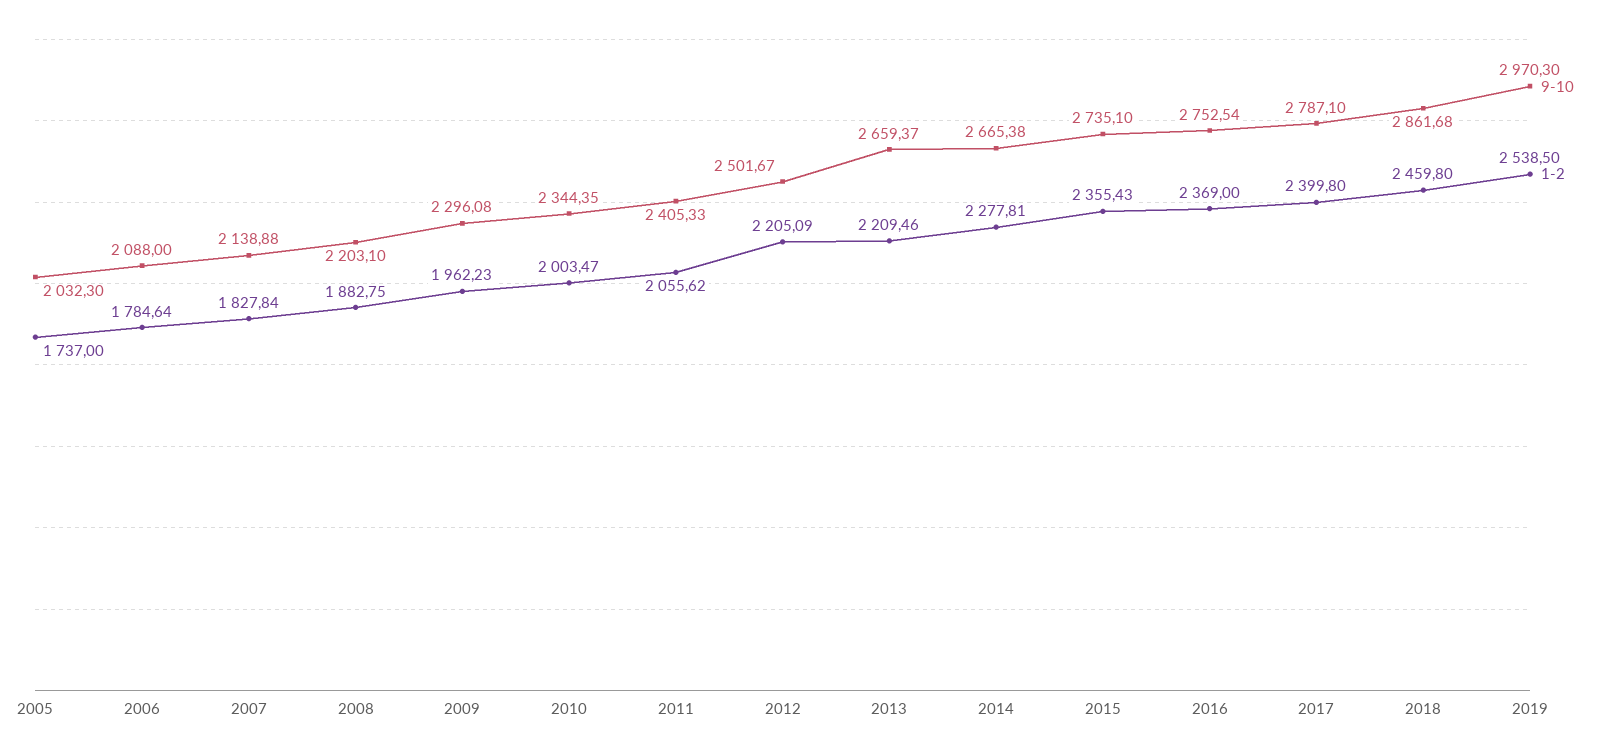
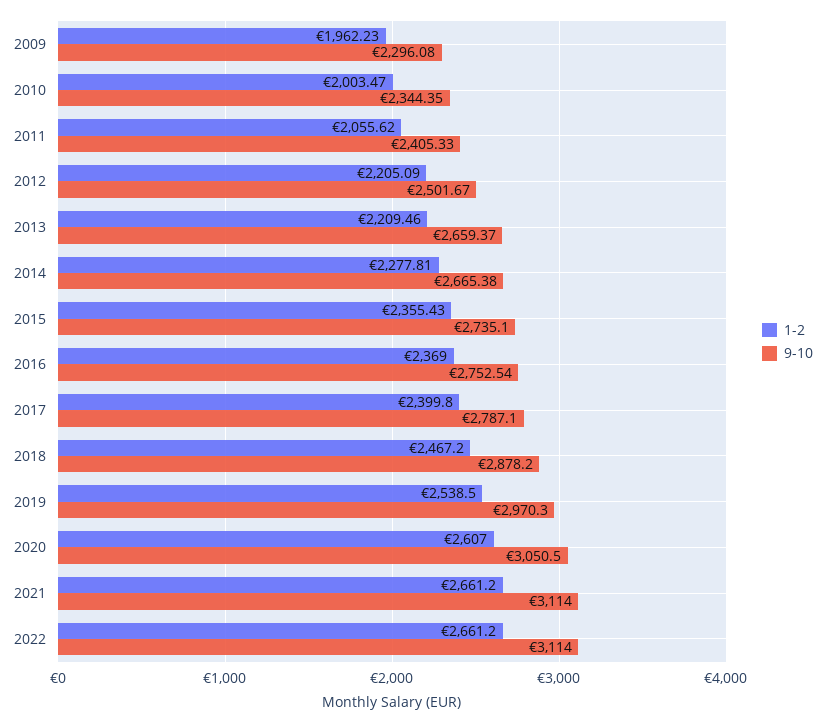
9-10, 2005: 2032.3 -> none
1-2, 2005: 1737 -> none
9-10, 2006: 2088 -> none
1-2, 2006: 1784.64 -> none
9-10, 2007: 2138.88 -> none
1-2, 2007: 1827.84 -> none
9-10, 2008: 2203.1 -> none
1-2, 2008: 1882.75 -> none
9-10, 2018: 2861.68 -> 2878.2
1-2, 2018: 2459.8 -> 2467.2
1-2, 2020: none -> 2607
9-10, 2020: none -> 3050.5
1-2, 2021: none -> 2661.2
9-10, 2021: none -> 3114
1-2, 2022: none -> 2661.2
9-10, 2022: none -> 3114

